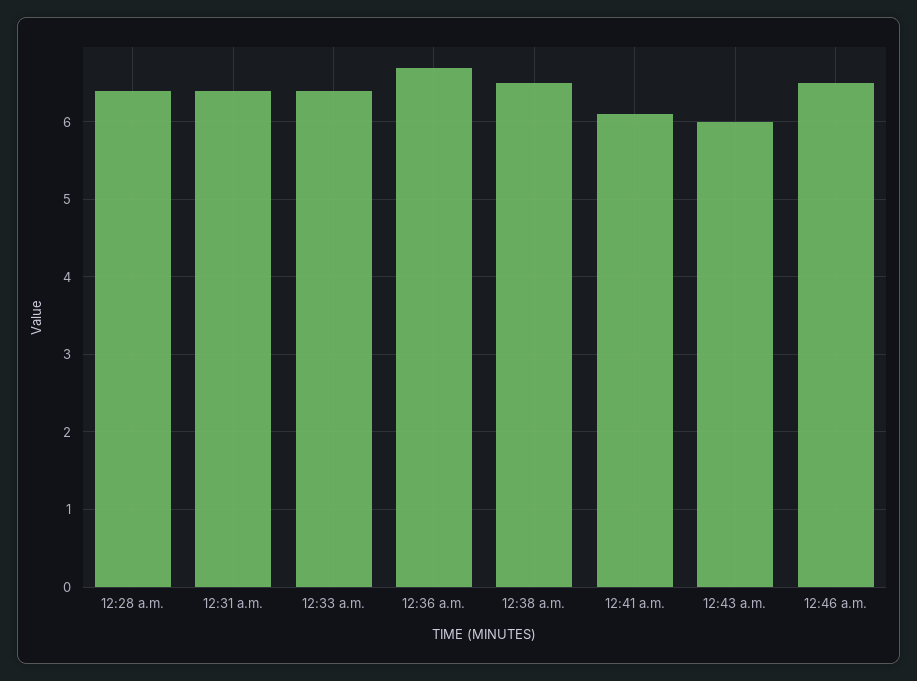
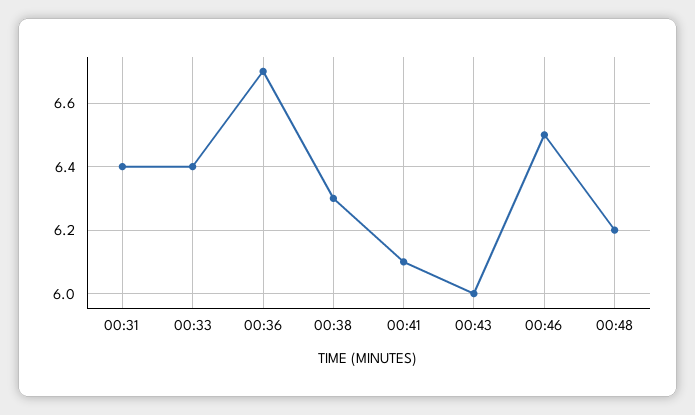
12:28 a.m.: 6.4 -> none
12:38 a.m.: 6.5 -> 6.3
00:48: none -> 6.2

